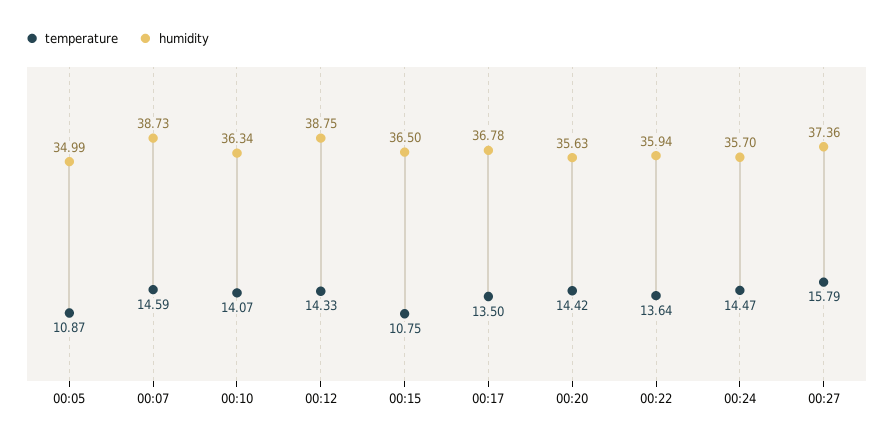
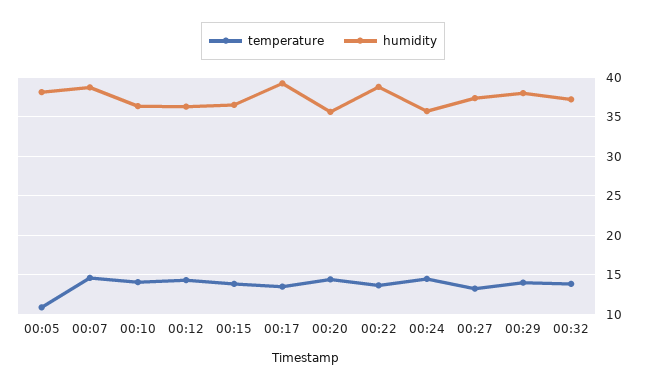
humidity, 00:05: 34.99 -> 38
humidity, 00:12: 38.75 -> 36
temperature, 00:15: 10.75 -> 14
humidity, 00:17: 36.78 -> 39
humidity, 00:22: 35.94 -> 39
temperature, 00:27: 15.79 -> 13
temperature, 00:29: none -> 14
humidity, 00:29: none -> 38
temperature, 00:32: none -> 14
humidity, 00:32: none -> 37

